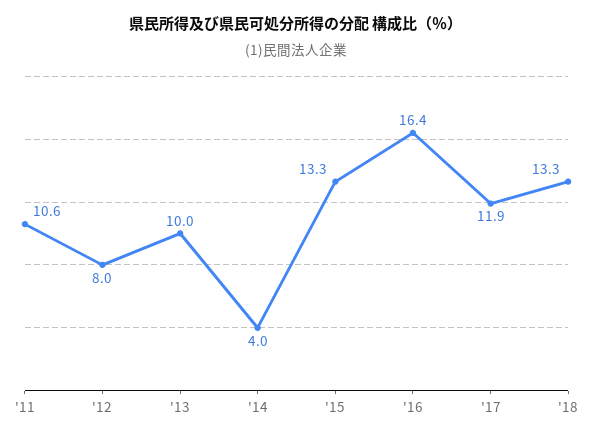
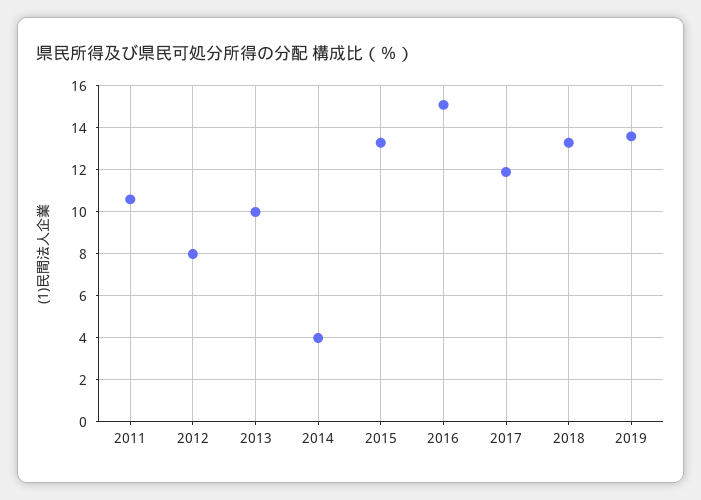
'16: 16.4 -> 15
2019: none -> 13.5

